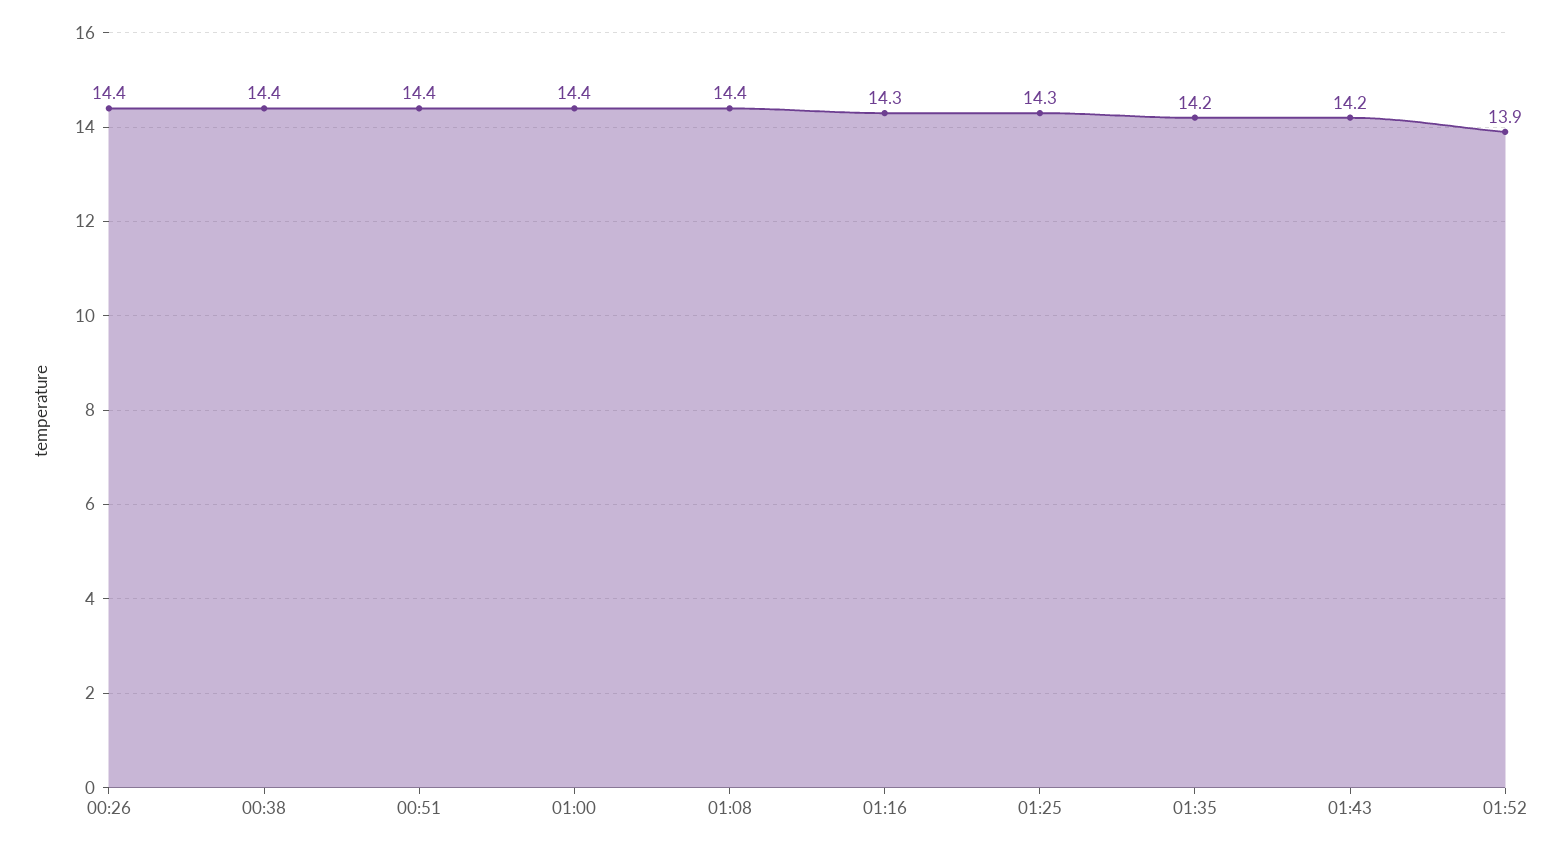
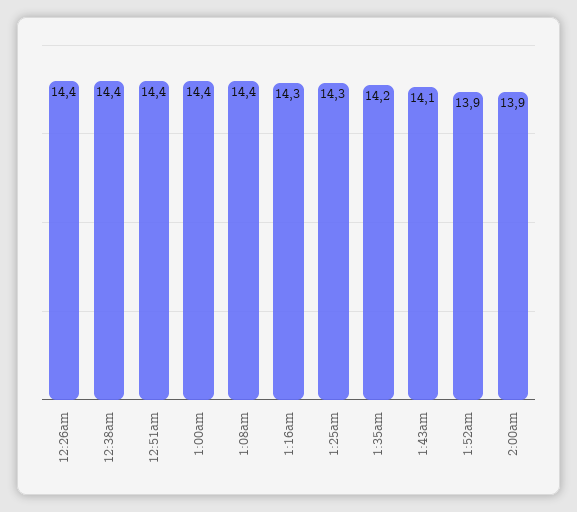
01:43: 14.2 -> 14.1
2:00am: none -> 13.9

